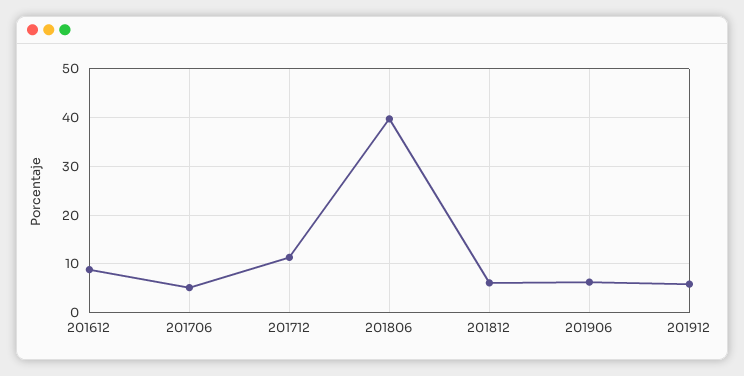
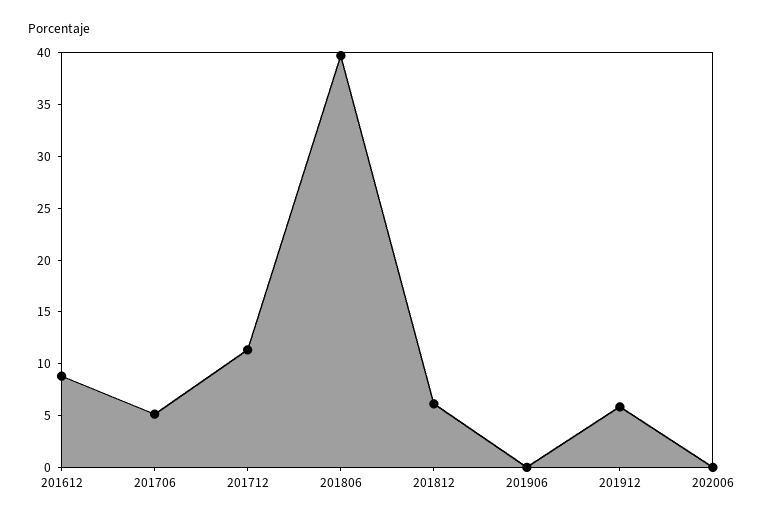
201906: 6 -> 0
202006: none -> 0

